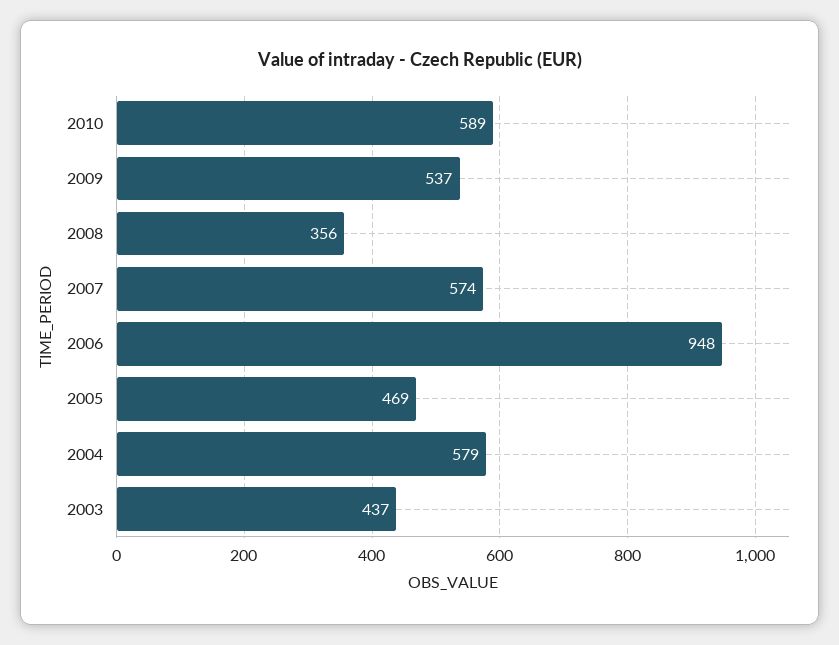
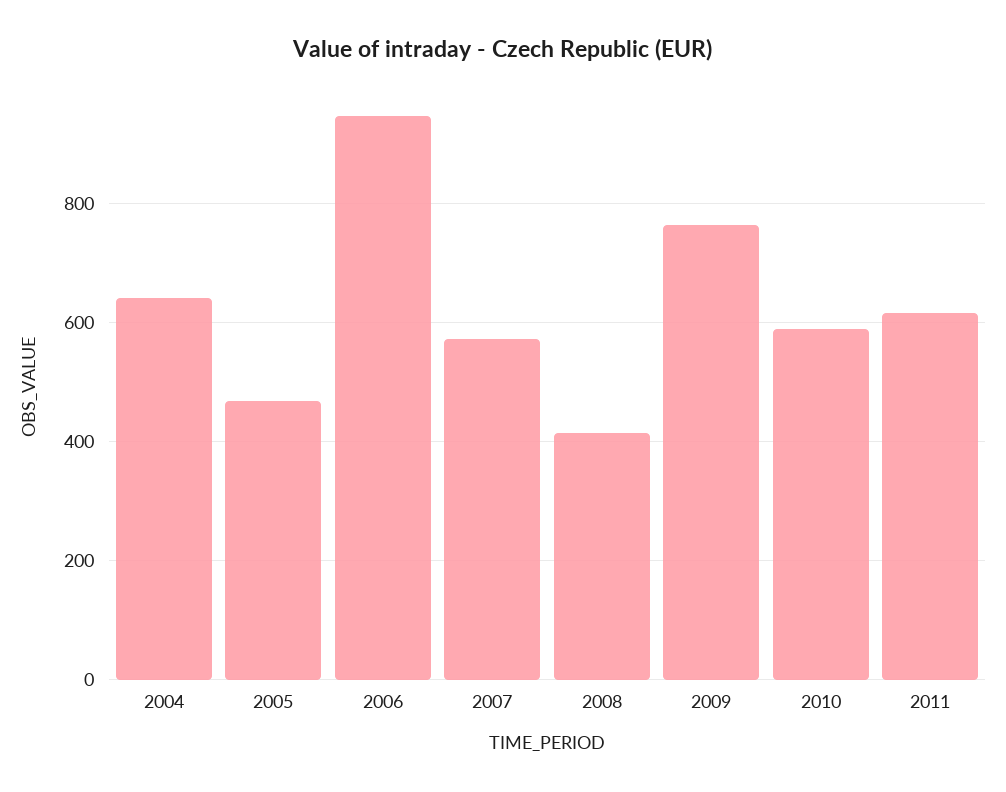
2009: 537 -> 760
2008: 356 -> 420
2004: 579 -> 640
2003: 437 -> none
2011: none -> 620

